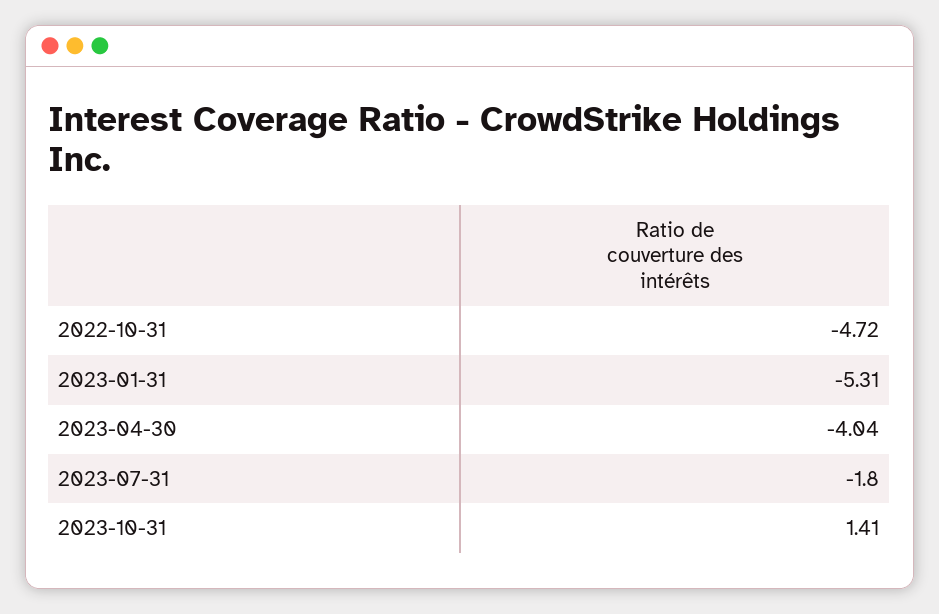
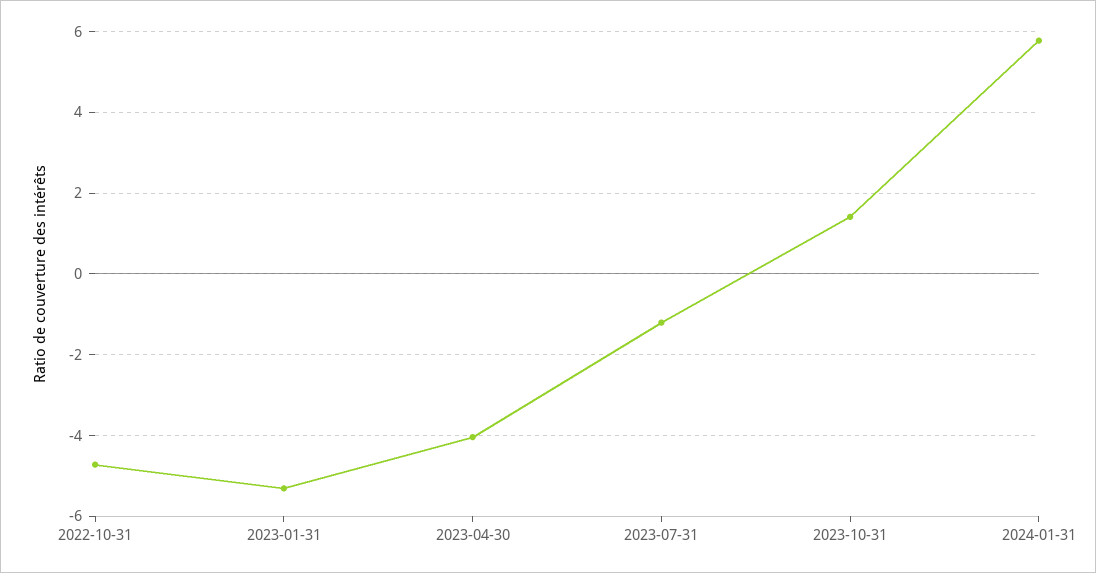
2023-07-31: -1.8 -> -1.2
2024-01-31: none -> 5.8

